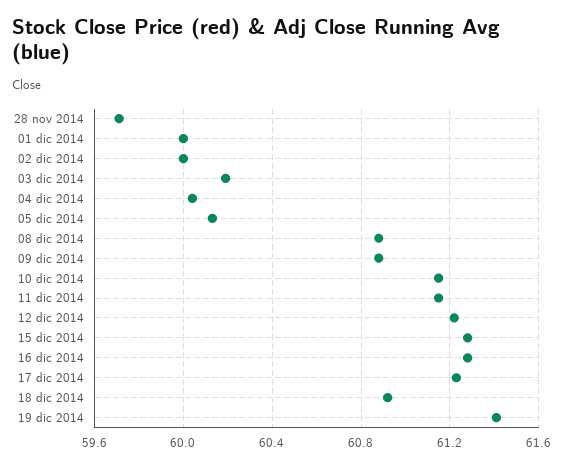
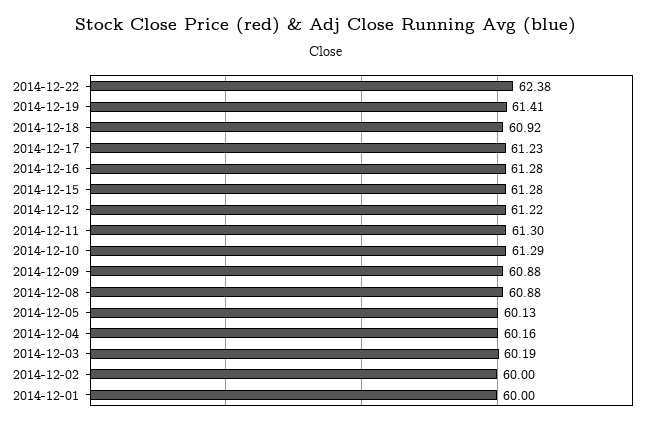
28 nov 2014: 59.7 -> none
04 dic 2014: 60.05 -> 60.16
10 dic 2014: 61.15 -> 61.29
11 dic 2014: 61.15 -> 61.3
2014-12-22: none -> 62.38

